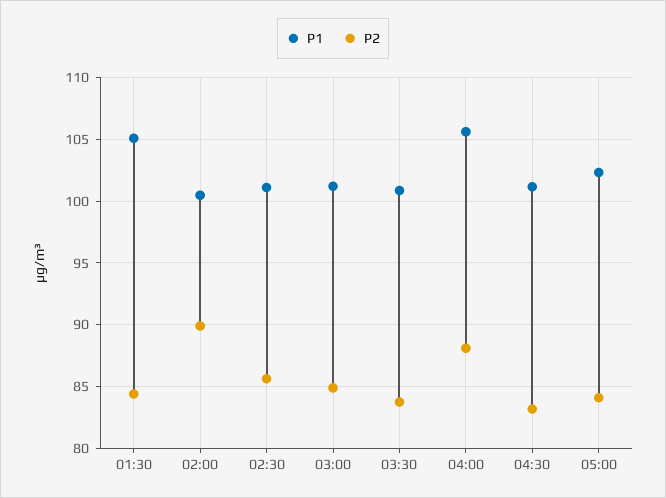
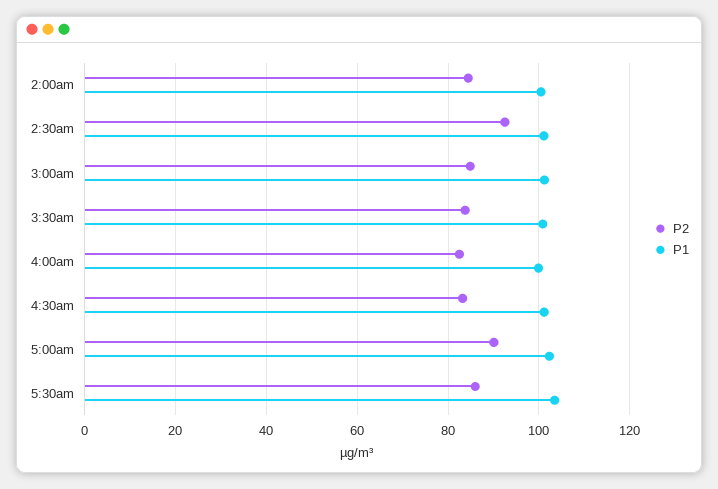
P1, 01:30: 105 -> none
P2, 01:30: 84.5 -> none
P2, 02:00: 90 -> 84
P2, 02:30: 85.5 -> 92
P1, 04:00: 105.5 -> 100
P2, 04:00: 88 -> 82
P2, 05:00: 84 -> 90
P2, 5:30am: none -> 86
P1, 5:30am: none -> 104

